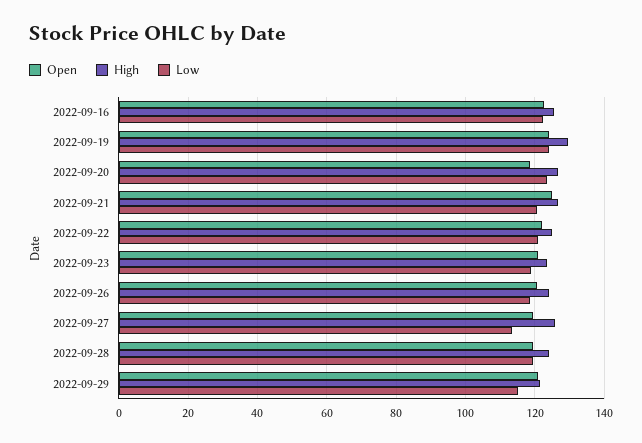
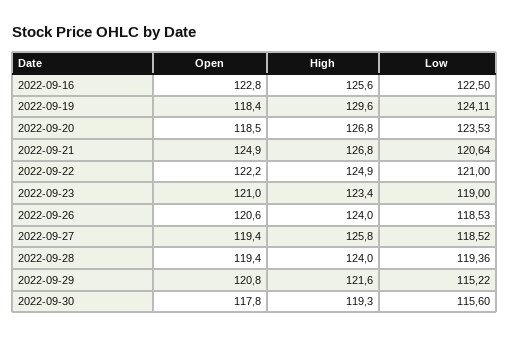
Open, 2022-09-19: 124 -> 118.4
Low, 2022-09-27: 114 -> 118.52
Open, 2022-09-30: none -> 117.8
High, 2022-09-30: none -> 119.3
Low, 2022-09-30: none -> 115.6

